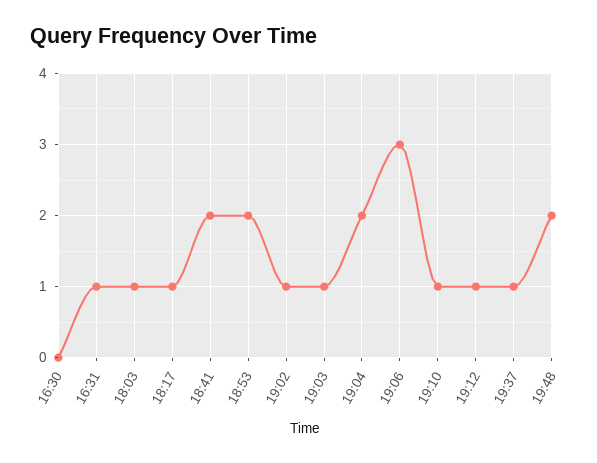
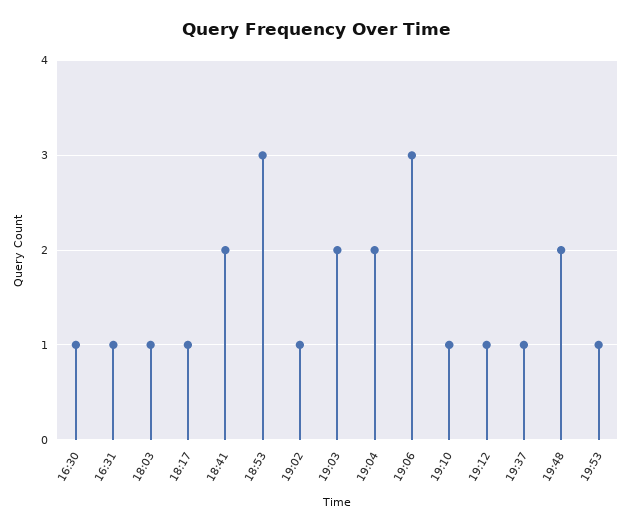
16:30: 0 -> 1
18:53: 2 -> 3
19:03: 1 -> 2
19:53: none -> 1

